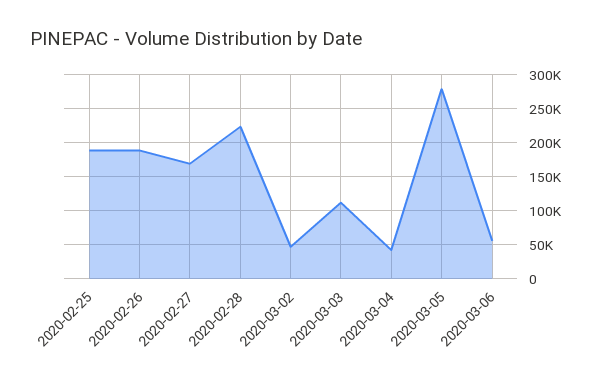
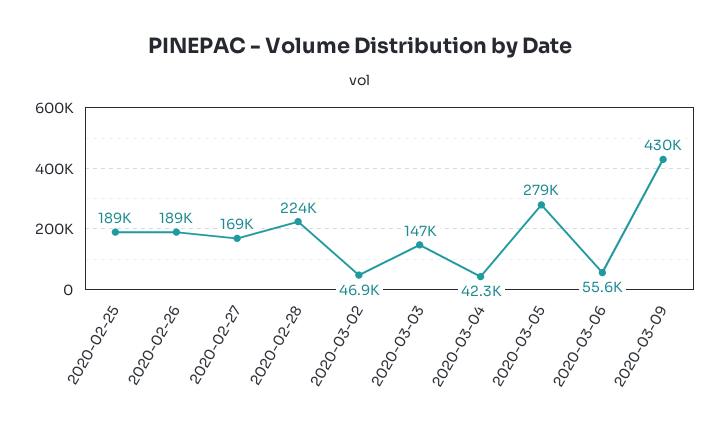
2020-03-03: 110000 -> 147000
2020-03-09: none -> 430000

